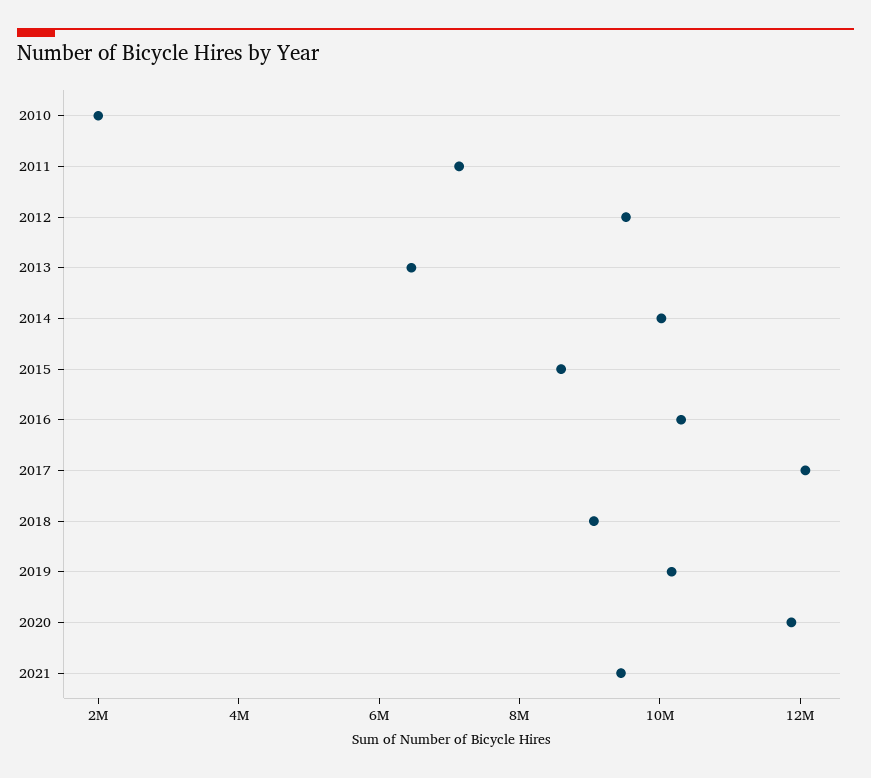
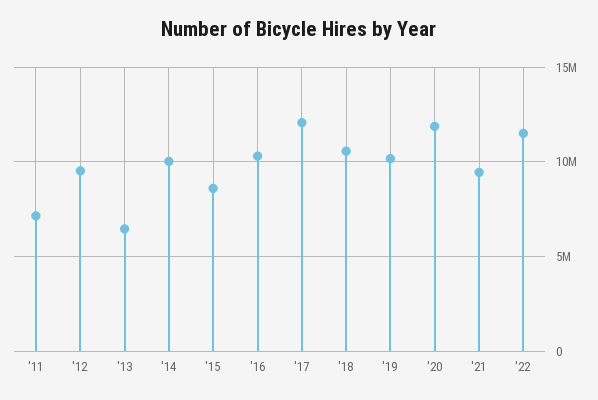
2010: 2000000 -> none
2018: 9000000 -> 10500000
'22: none -> 11500000

